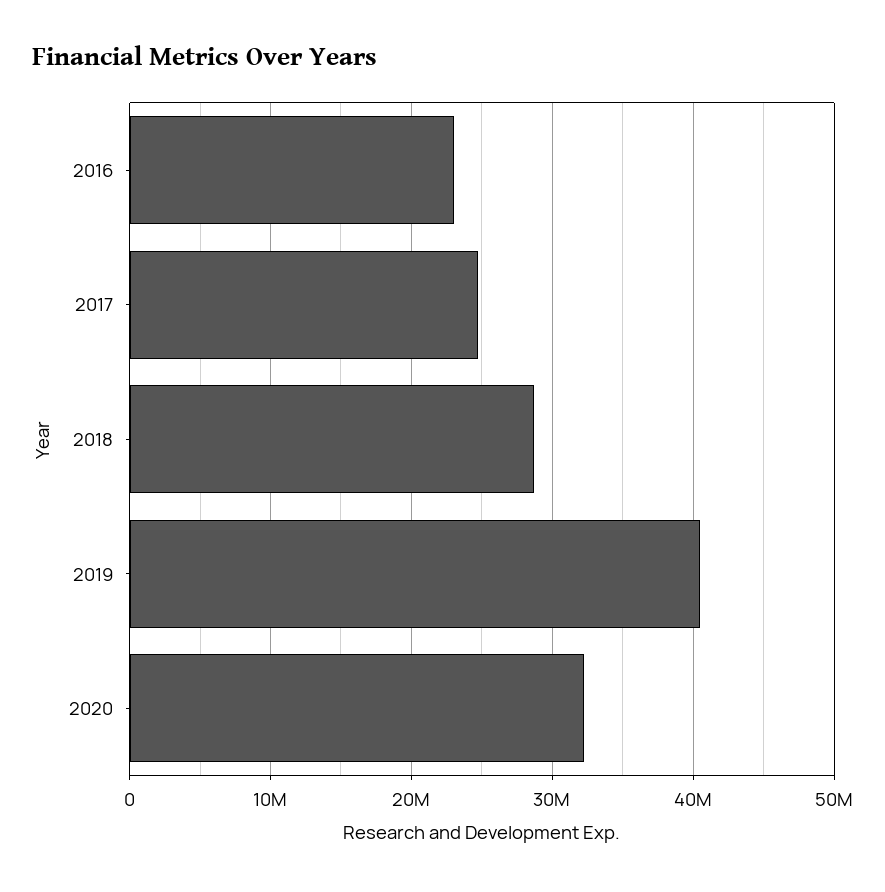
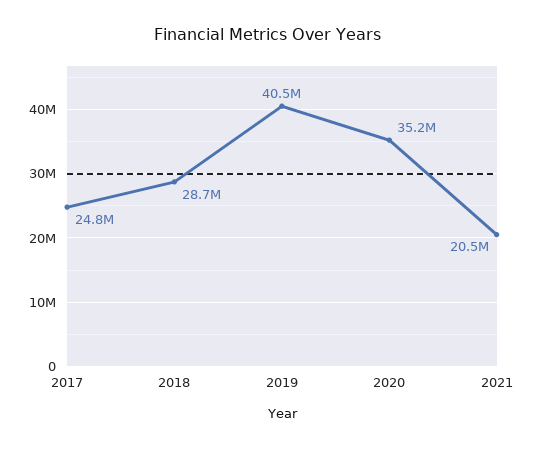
2016: 23000000 -> none
2020: 32000000 -> 35200000
2021: none -> 20500000

